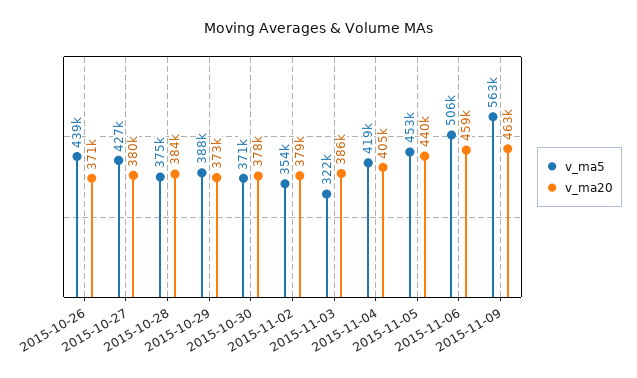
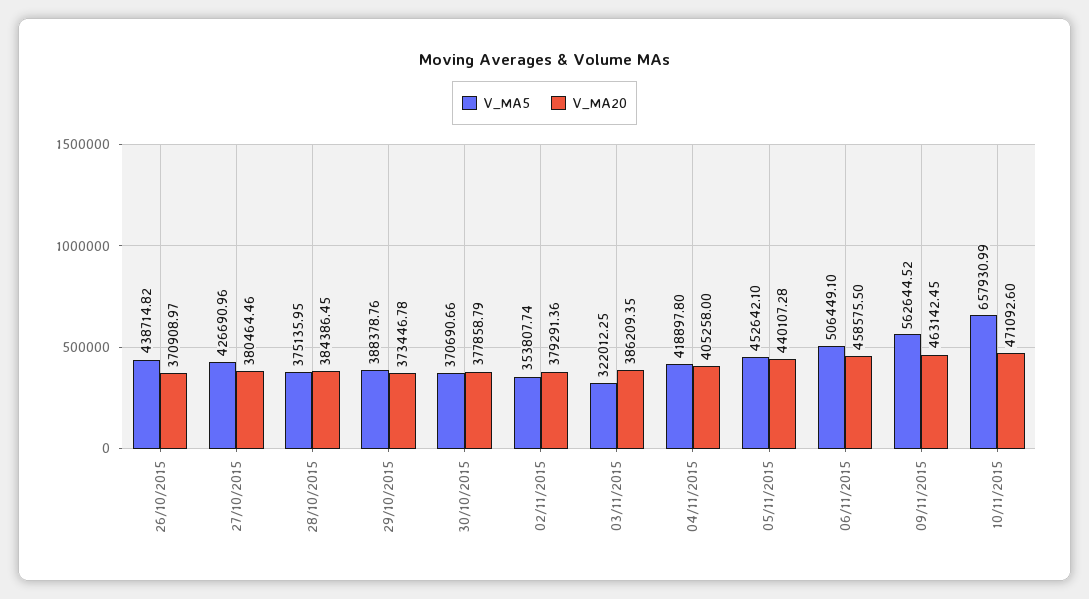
v_ma5, 10/11/2015: none -> 657930.99
v_ma20, 10/11/2015: none -> 471092.6

